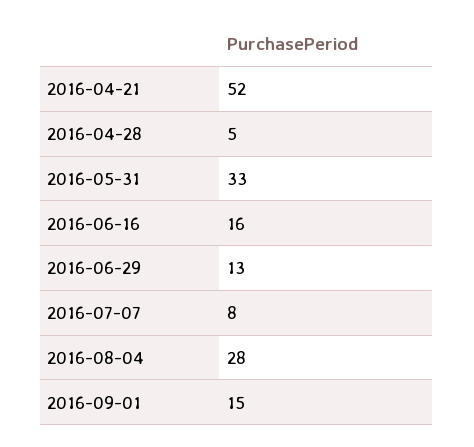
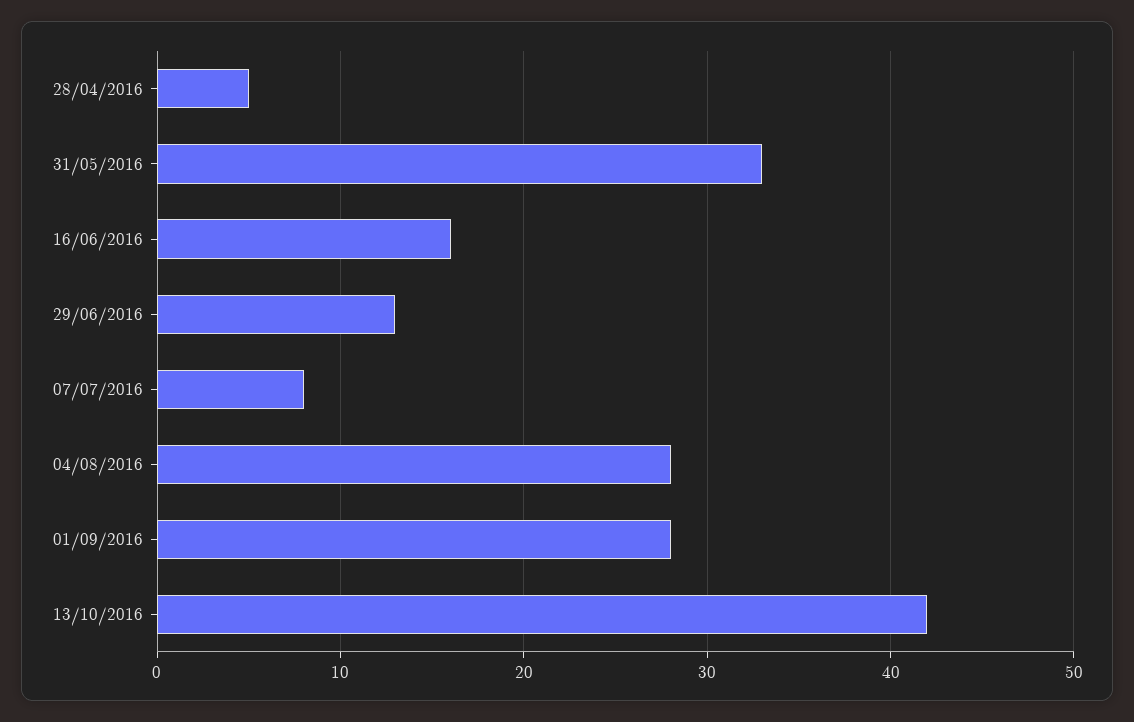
2016-04-21: 52 -> none
2016-09-01: 15 -> 28
13/10/2016: none -> 42

